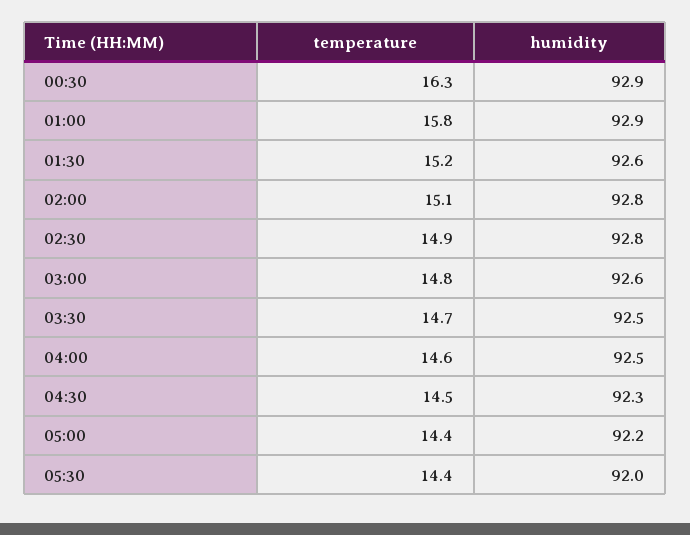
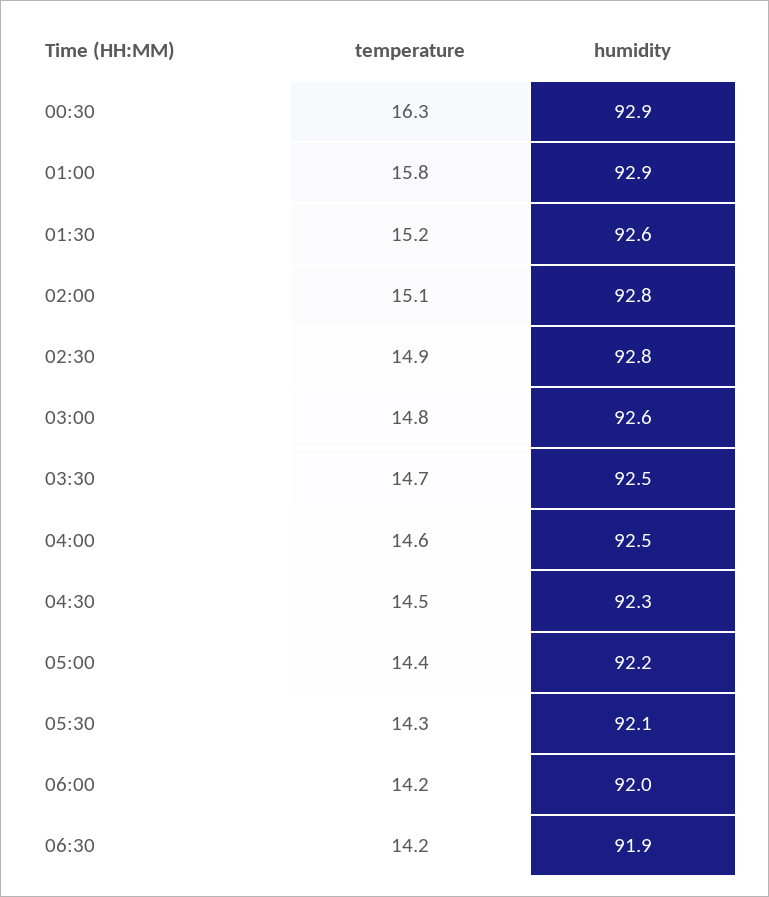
temperature, 05:30: 14.4 -> 14.3
humidity, 05:30: 92 -> 92.1
temperature, 06:00: none -> 14.2
humidity, 06:00: none -> 92
temperature, 06:30: none -> 14.2
humidity, 06:30: none -> 91.9

